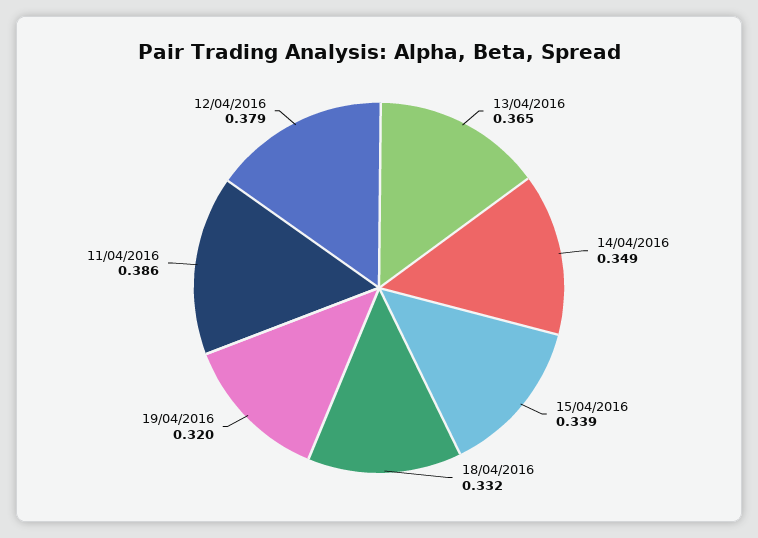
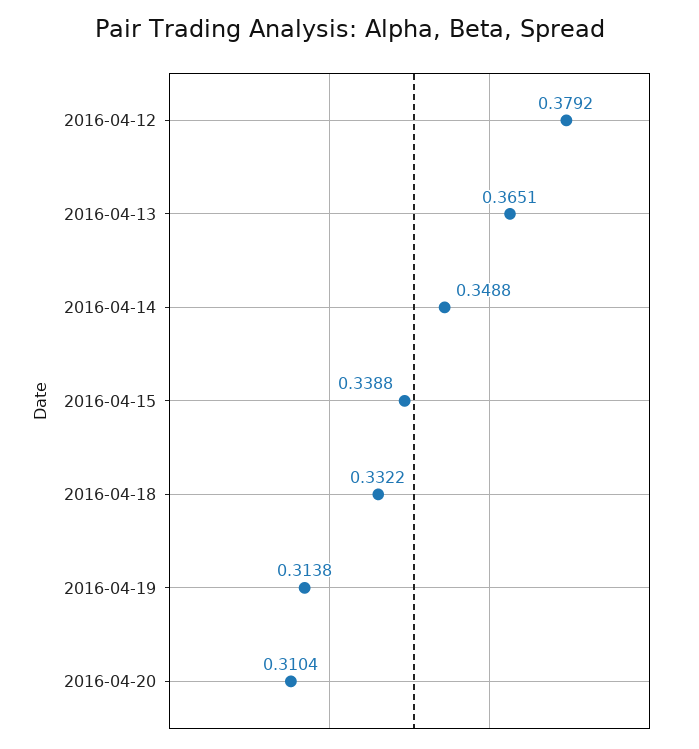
19/04/2016: 0.32 -> 0.3138
11/04/2016: 0.386 -> none
2016-04-20: none -> 0.3104

